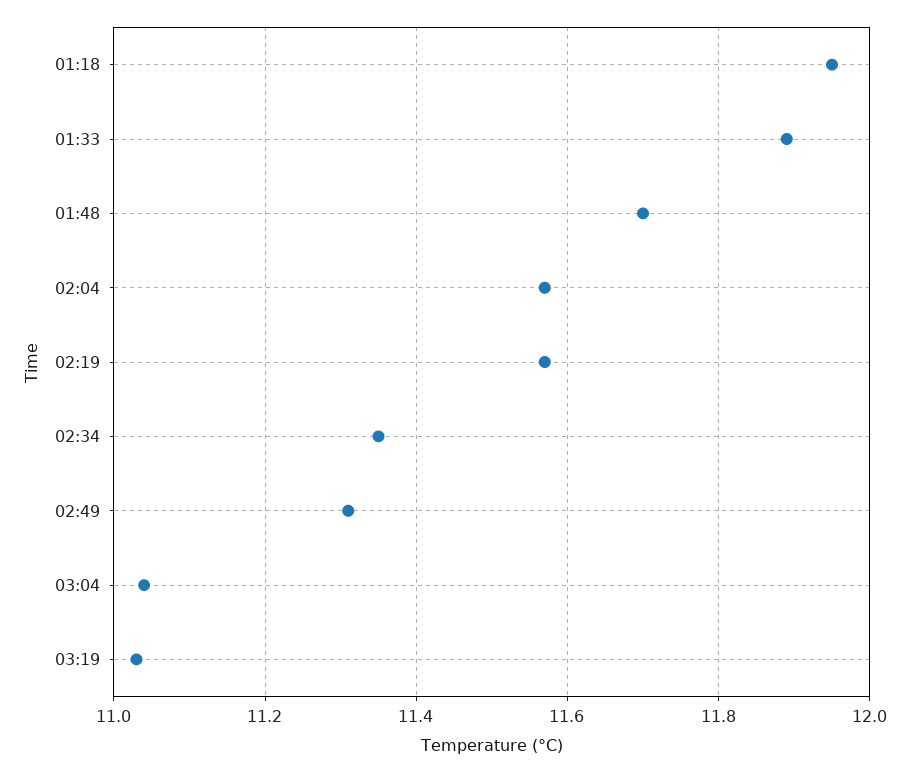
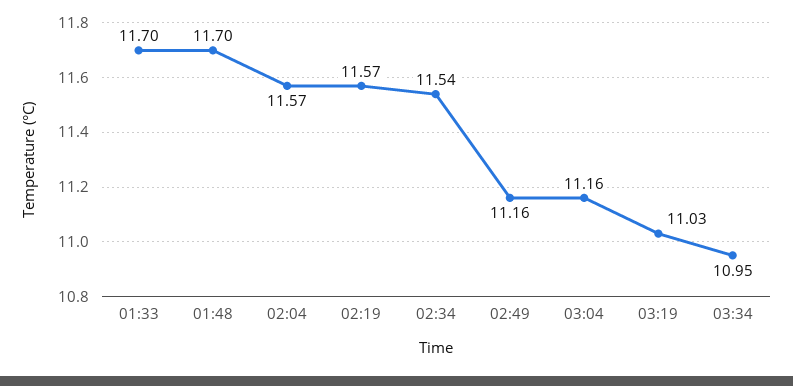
01:18: 11.95 -> none
01:33: 11.9 -> 11.7
02:34: 11.35 -> 11.54
02:49: 11.3 -> 11.16
03:04: 11.05 -> 11.16
03:34: none -> 10.95

